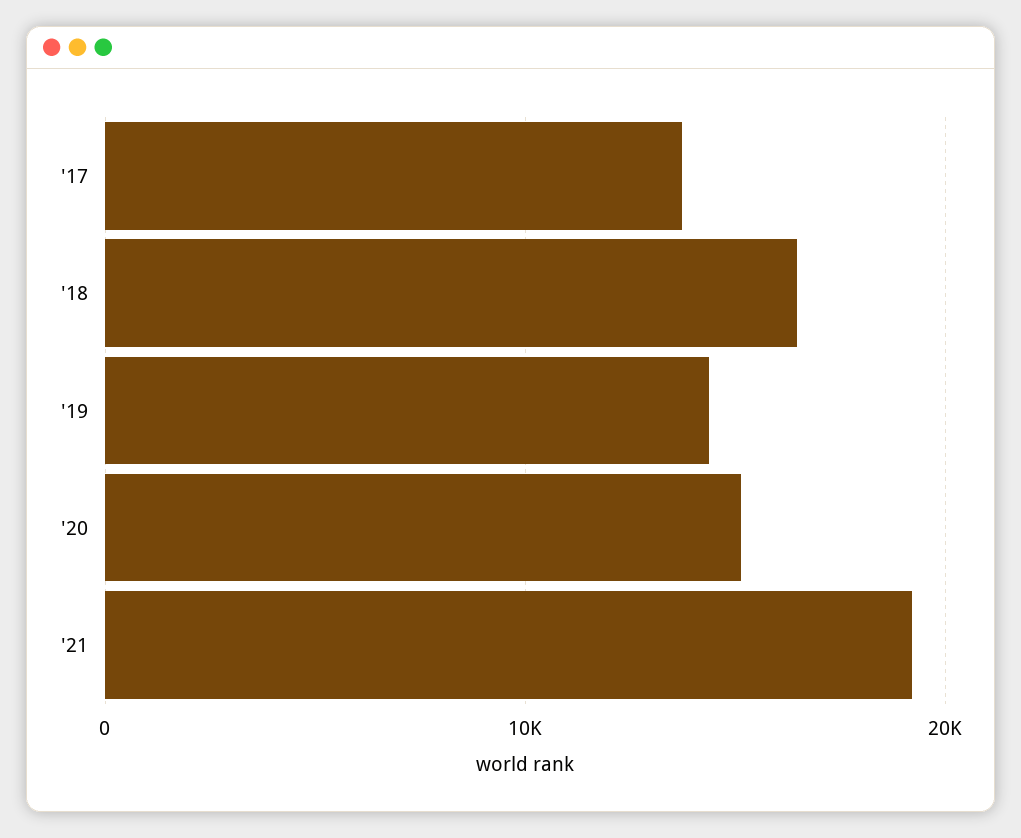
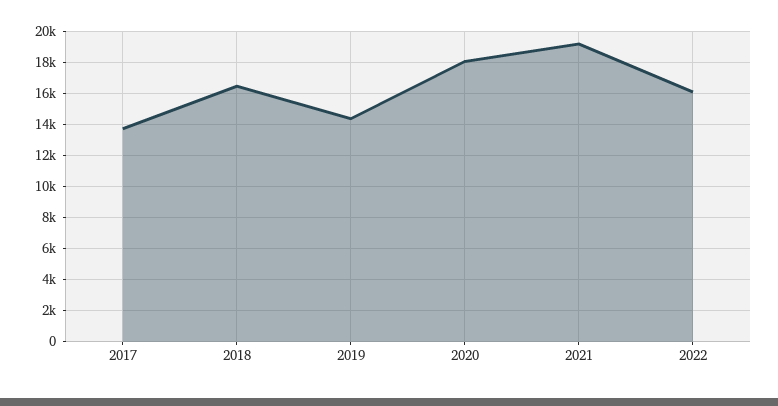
'20: 15000 -> 18000
2022: none -> 16000

